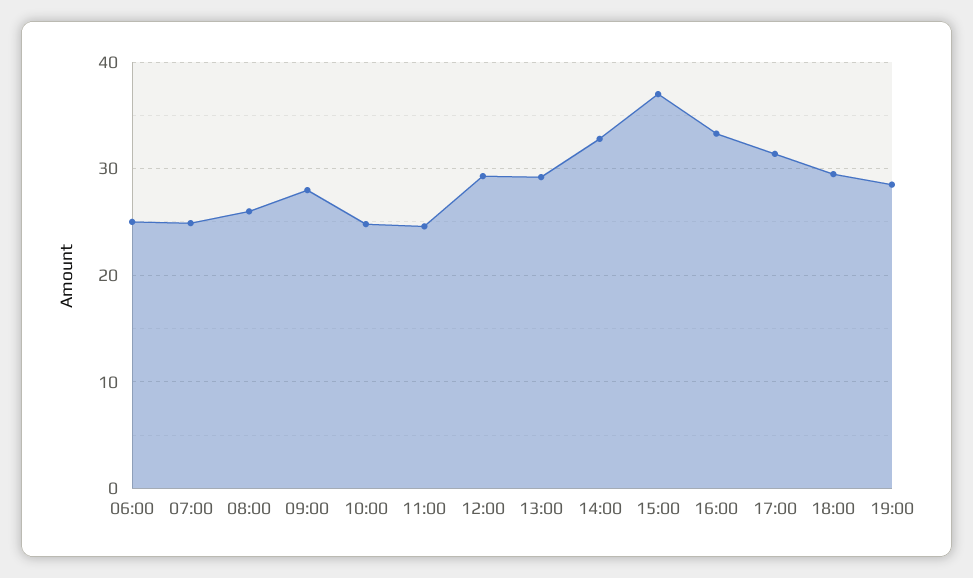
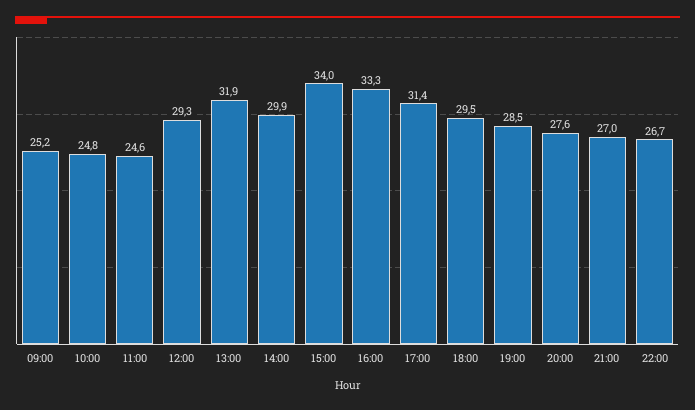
06:00: 25 -> none
07:00: 25 -> none
08:00: 26 -> none
09:00: 28 -> 25.2
13:00: 29 -> 31.9
14:00: 33 -> 29.9
15:00: 37 -> 34
20:00: none -> 27.6
21:00: none -> 27
22:00: none -> 26.7

